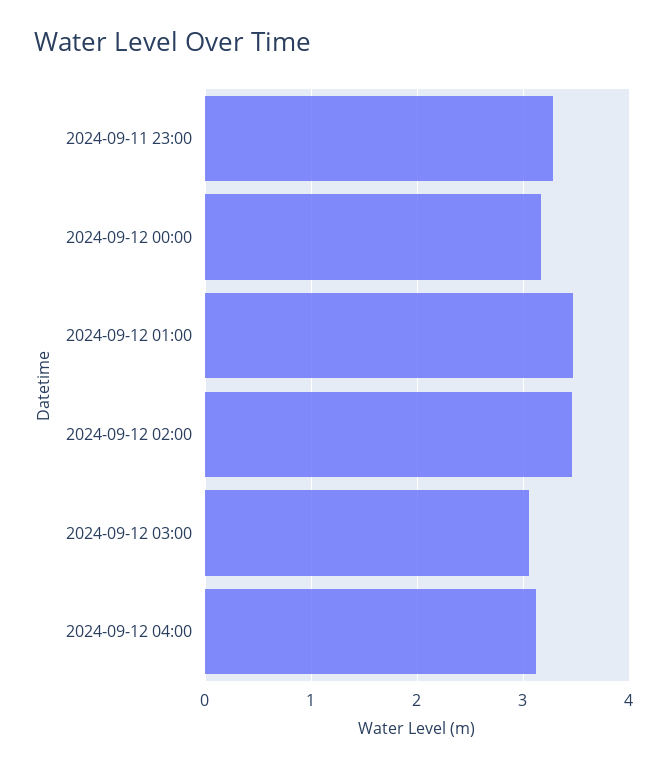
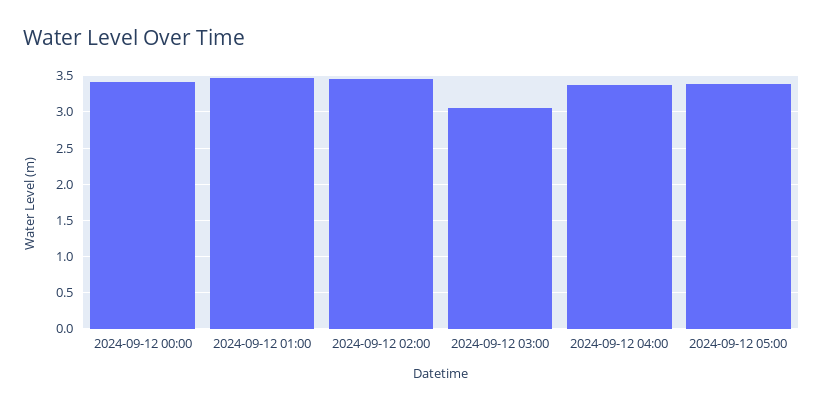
2024-09-11 23:00: 3.3 -> none
2024-09-12 00:00: 3.2 -> 3.4
2024-09-12 04:00: 3.1 -> 3.4
2024-09-12 05:00: none -> 3.4

